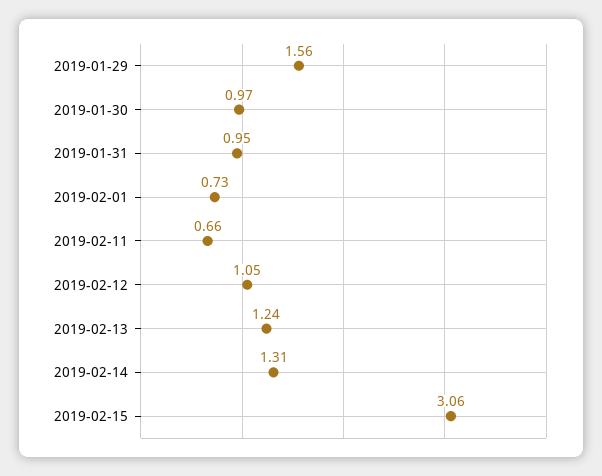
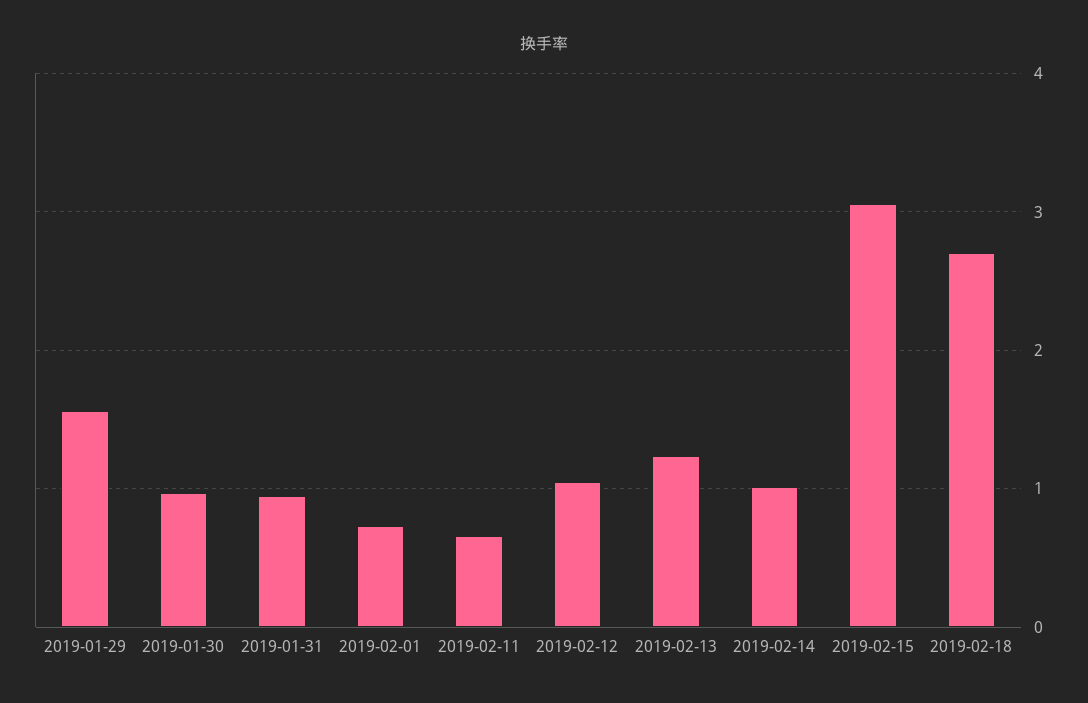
2019-02-14: 1.31 -> 1
2019-02-18: none -> 2.7

